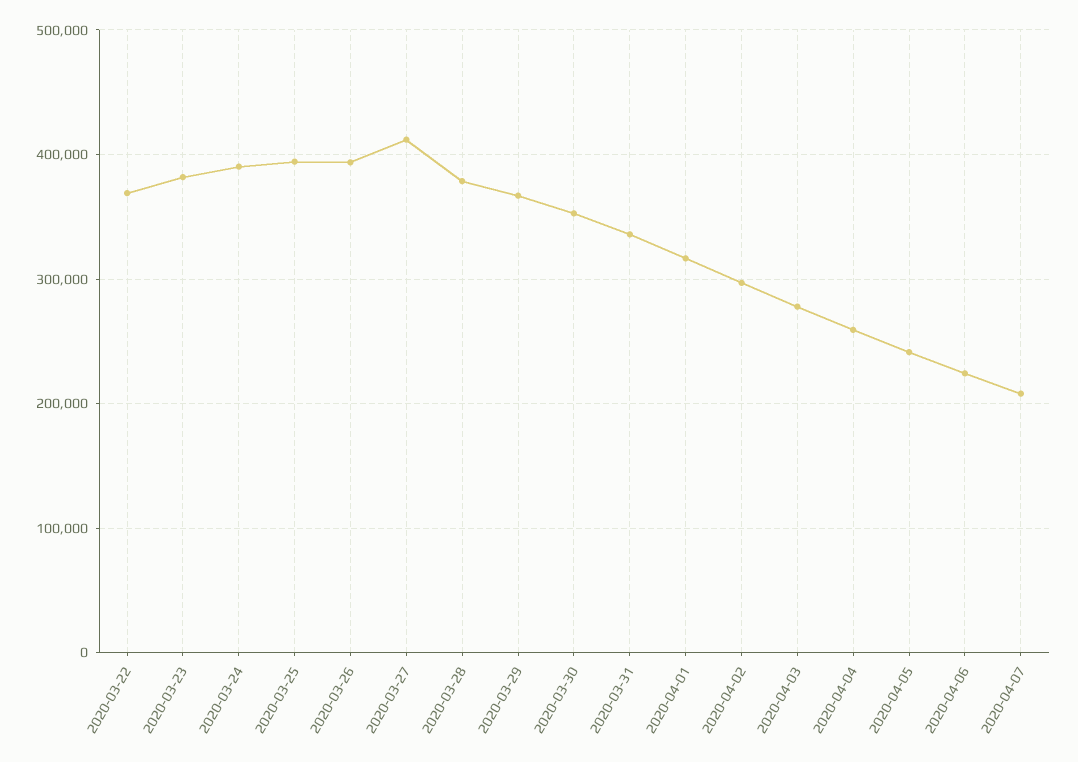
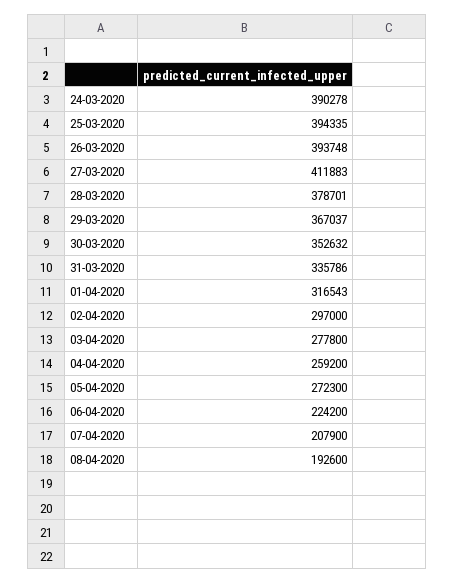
2020-03-22: 370000 -> none
2020-03-23: 380000 -> none
2020-04-05: 240000 -> 272300
08-04-2020: none -> 192600

